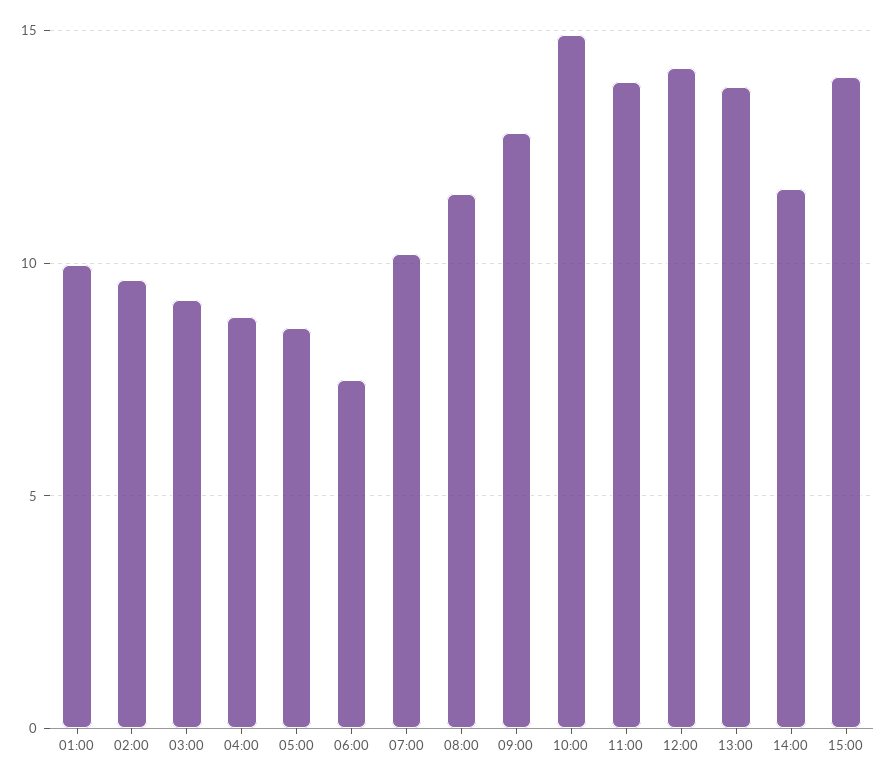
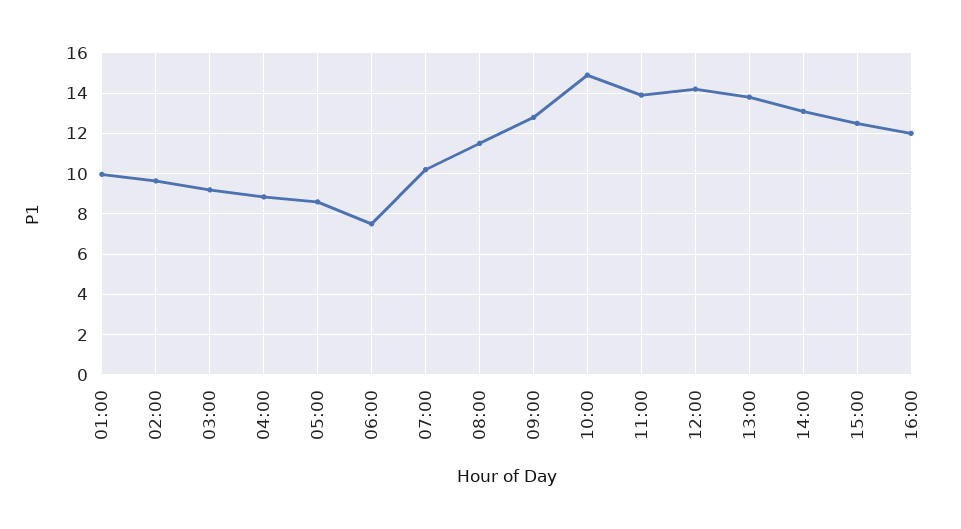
14:00: 11.5 -> 13
15:00: 14 -> 12.5
16:00: none -> 12

